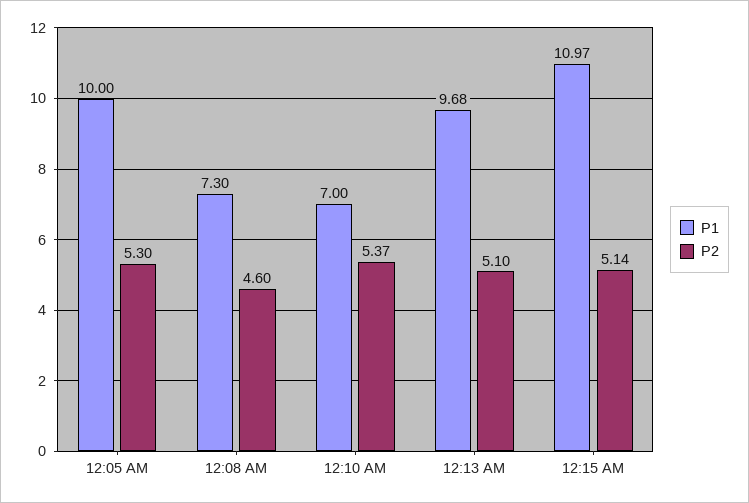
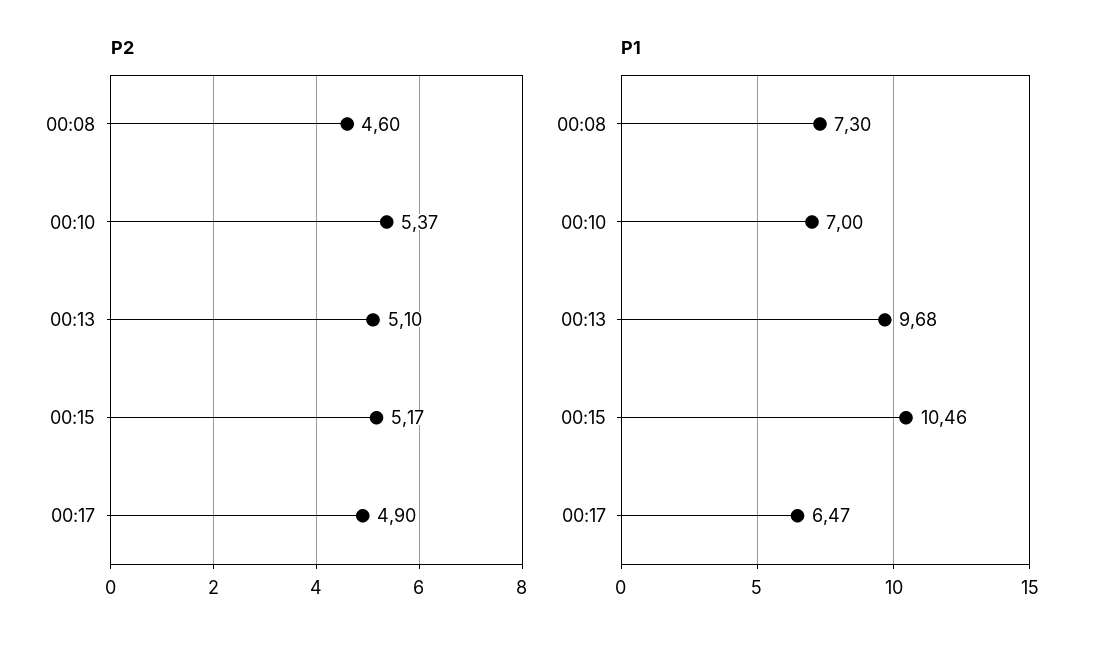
P1, 12:05 AM: 10 -> none
P2, 12:05 AM: 5.3 -> none
P1, 12:15 AM: 10.97 -> 10.46
P2, 12:15 AM: 5.14 -> 5.17
P2, 00:17: none -> 4.9
P1, 00:17: none -> 6.47

